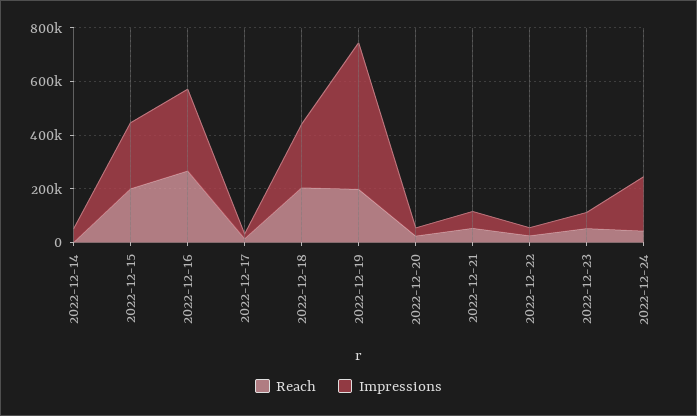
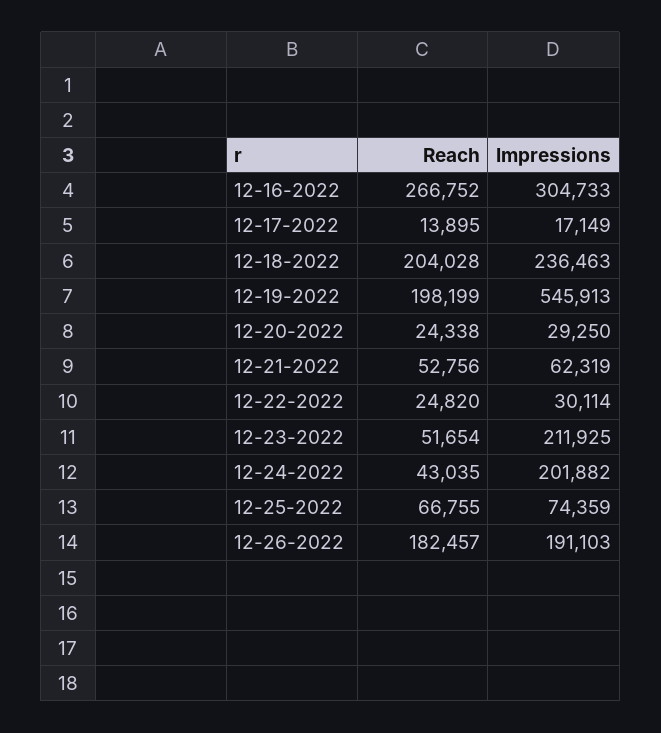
Reach, 2022-12-14: 0 -> none
Impressions, 2022-12-14: 50000 -> none
Reach, 2022-12-15: 200000 -> none
Impressions, 2022-12-15: 250000 -> none
Impressions, 2022-12-23: 50000 -> 211925
Reach, 12-25-2022: none -> 66755
Impressions, 12-25-2022: none -> 74359
Reach, 12-26-2022: none -> 182457
Impressions, 12-26-2022: none -> 191103

